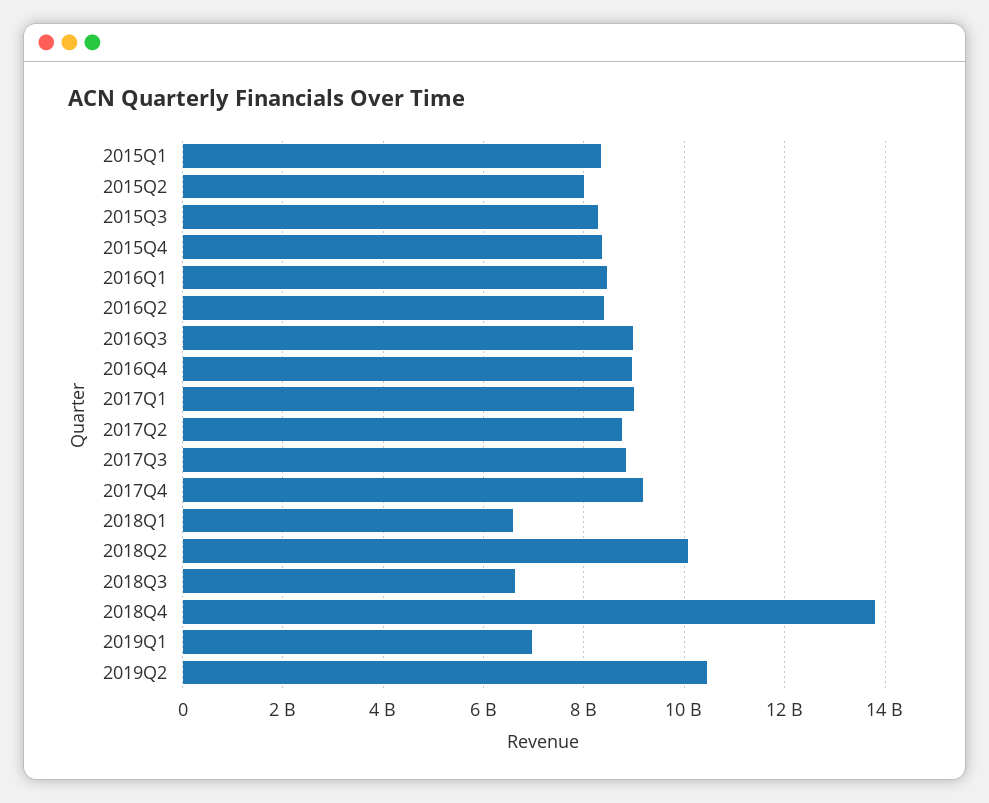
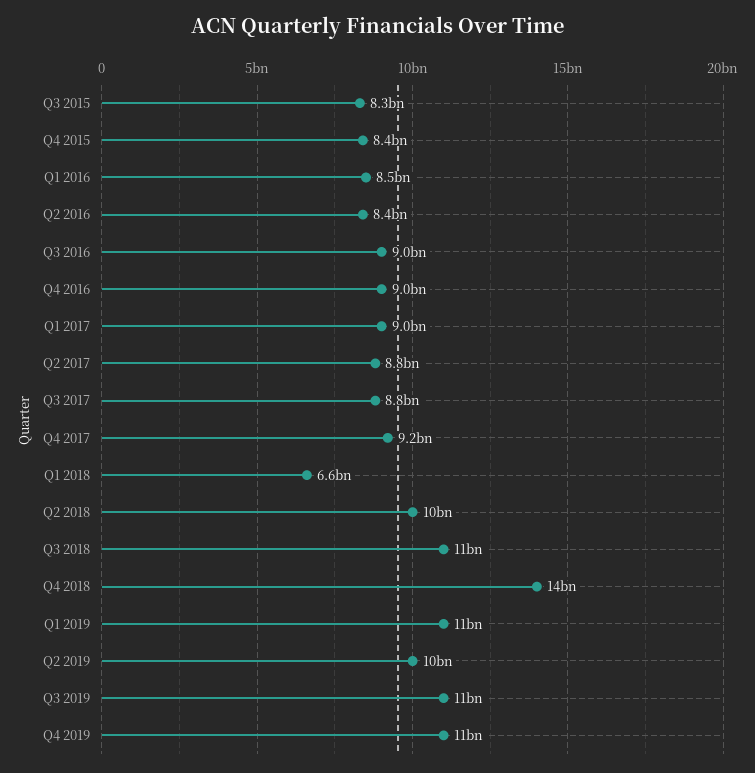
2015Q1: 8400000000 -> none
2015Q2: 8000000000 -> none
2018Q3: 6600000000 -> 11000000000
2019Q1: 7000000000 -> 11000000000
Q3 2019: none -> 11000000000
Q4 2019: none -> 11000000000

